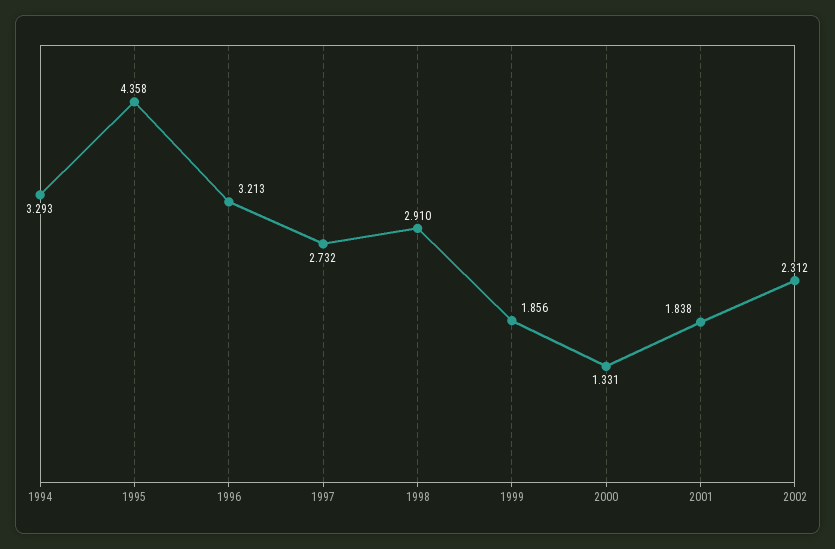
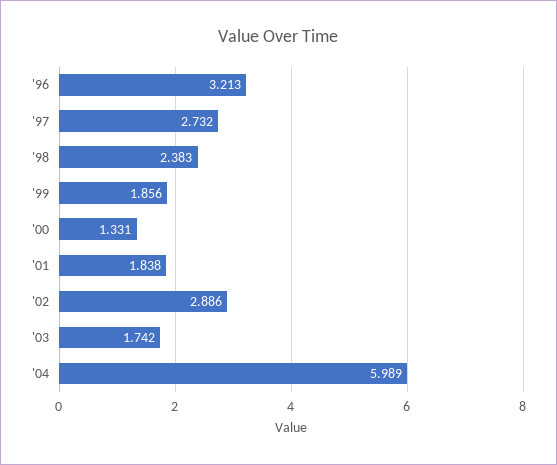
1994: 3.293 -> none
1995: 4.358 -> none
1998: 2.91 -> 2.383
2002: 2.312 -> 2.886
'03: none -> 1.742
'04: none -> 5.989

